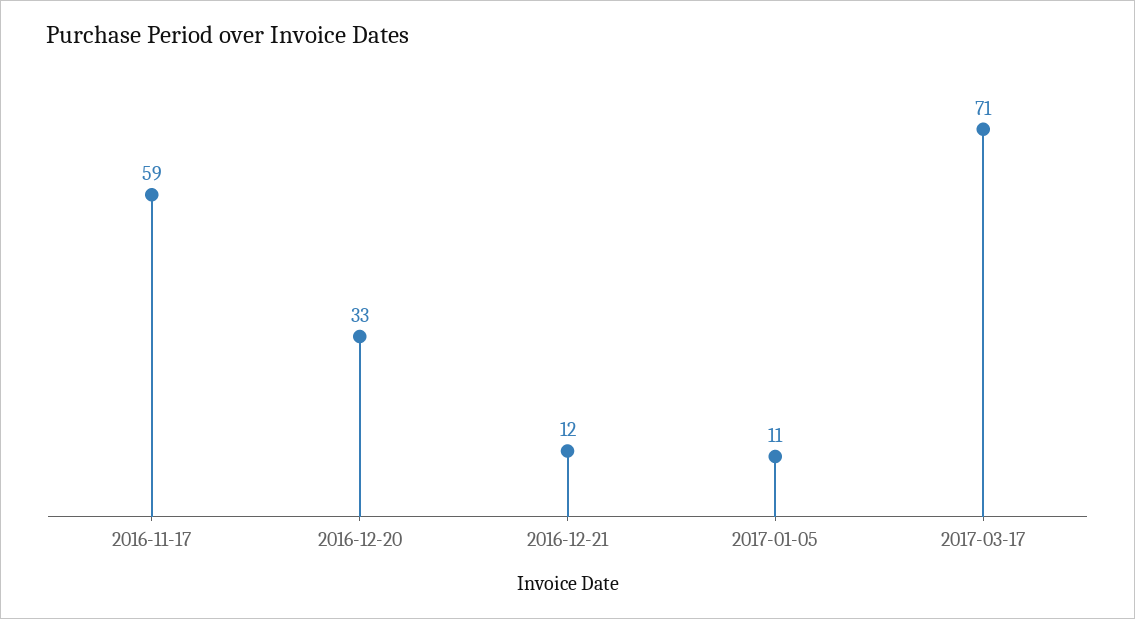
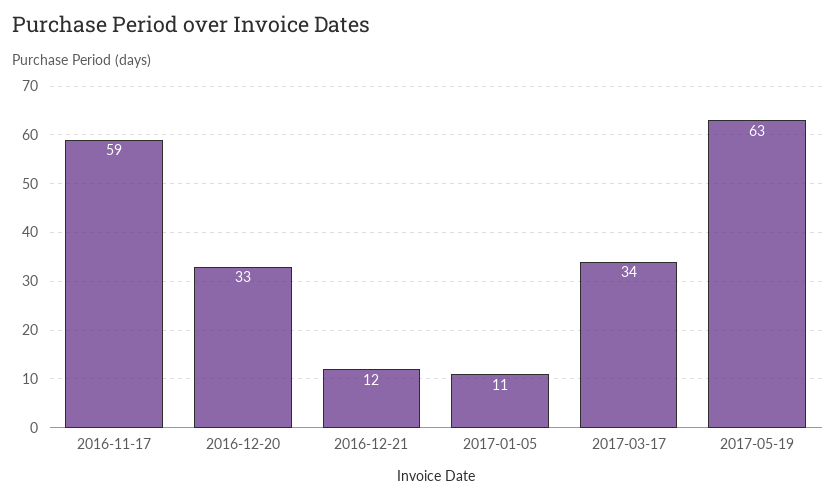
2017-03-17: 71 -> 34
2017-05-19: none -> 63

